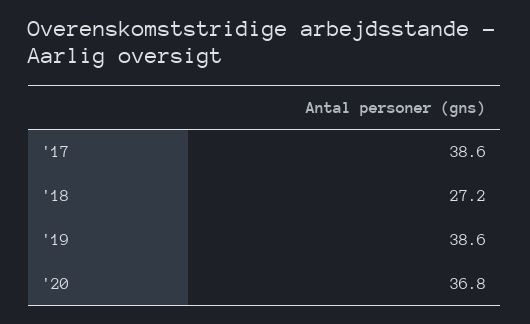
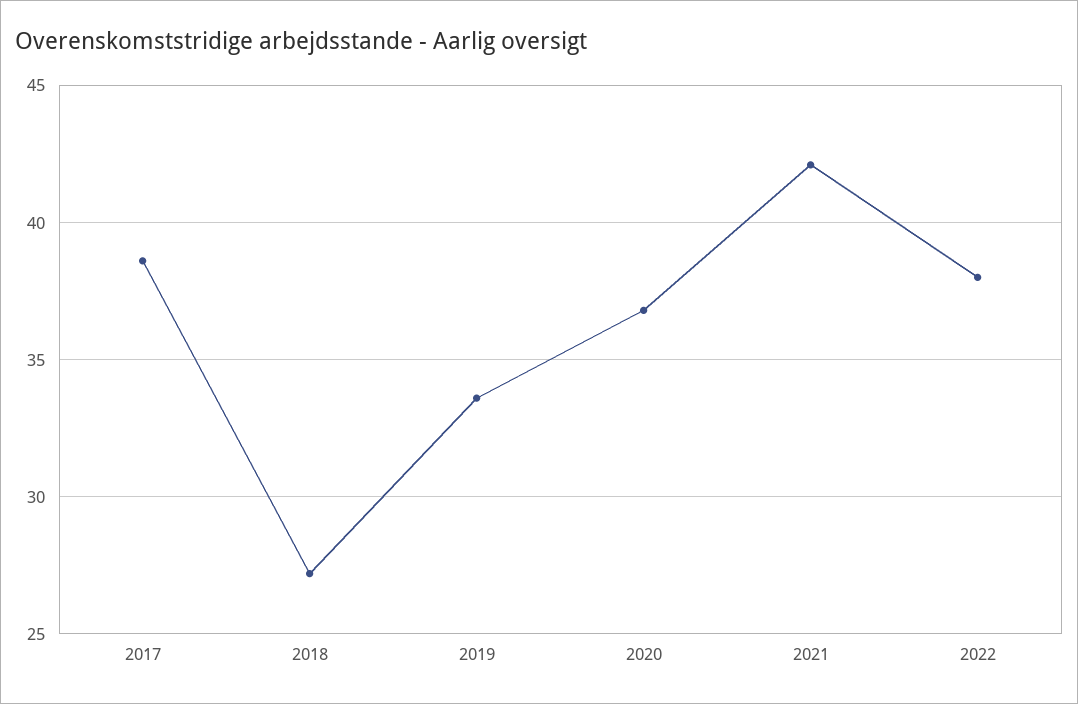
'19: 38.6 -> 33.5
2021: none -> 42
2022: none -> 38

